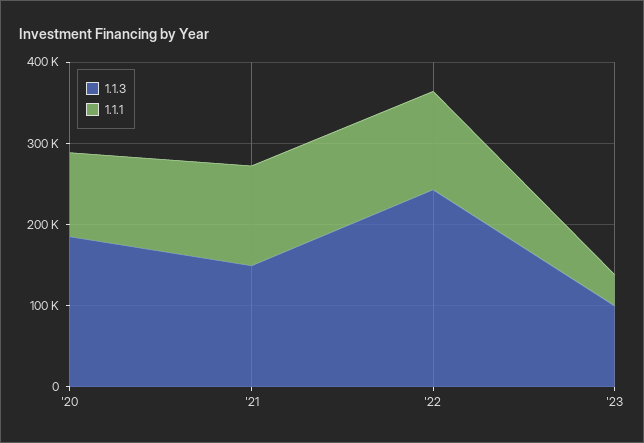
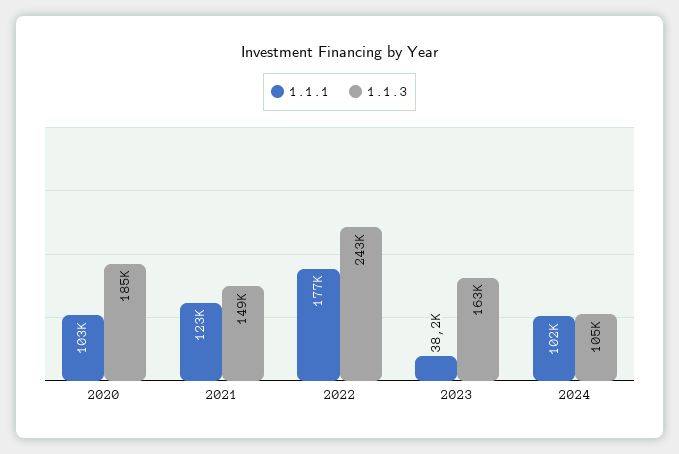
1.1.1, '22: 120000 -> 177000
1.1.3, '23: 100000 -> 163000
1.1.1, 2024: none -> 102000
1.1.3, 2024: none -> 105000

